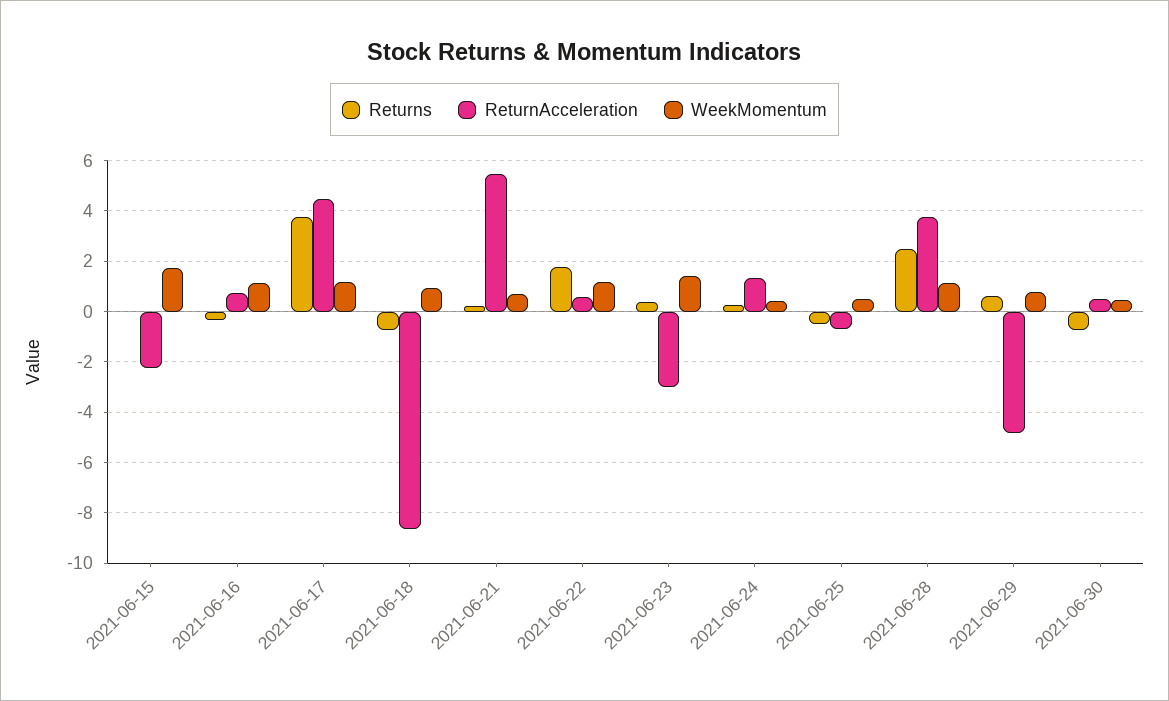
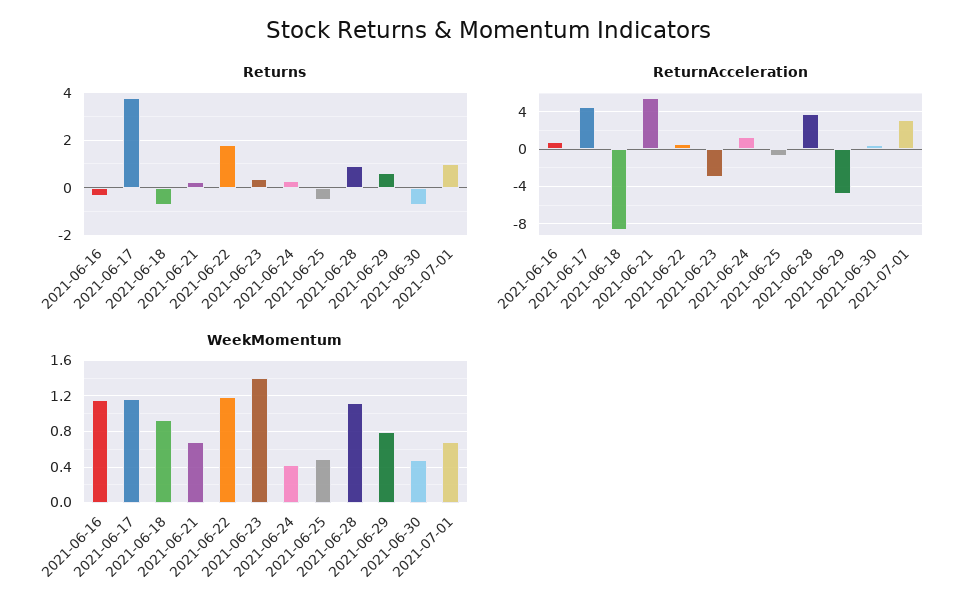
Returns, 2021-06-15: 0 -> none
ReturnAcceleration, 2021-06-15: -2.25 -> none
WeekMomentum, 2021-06-15: 1.75 -> none
Returns, 2021-06-28: 2.5 -> 1
Returns, 2021-07-01: none -> 1
ReturnAcceleration, 2021-07-01: none -> 3
WeekMomentum, 2021-07-01: none -> 0.7

